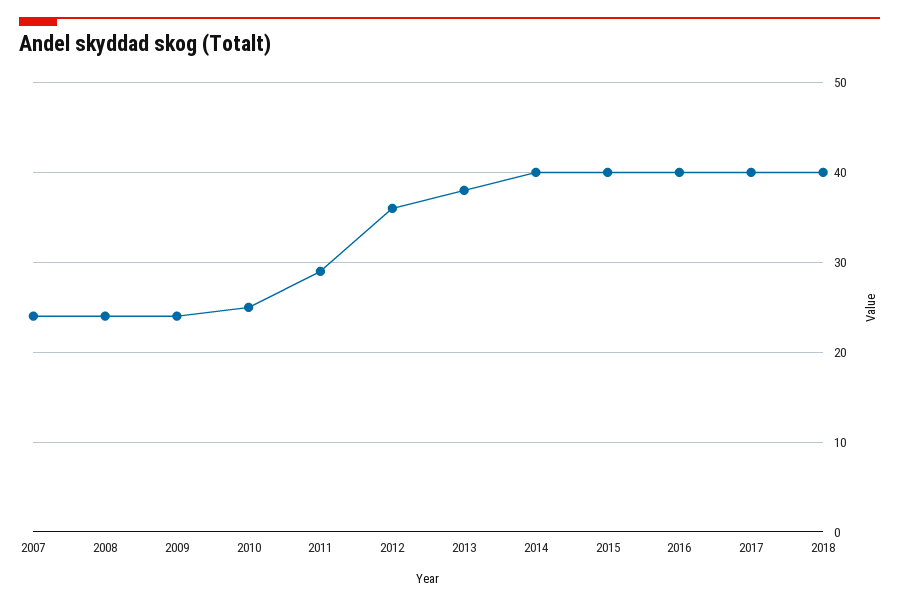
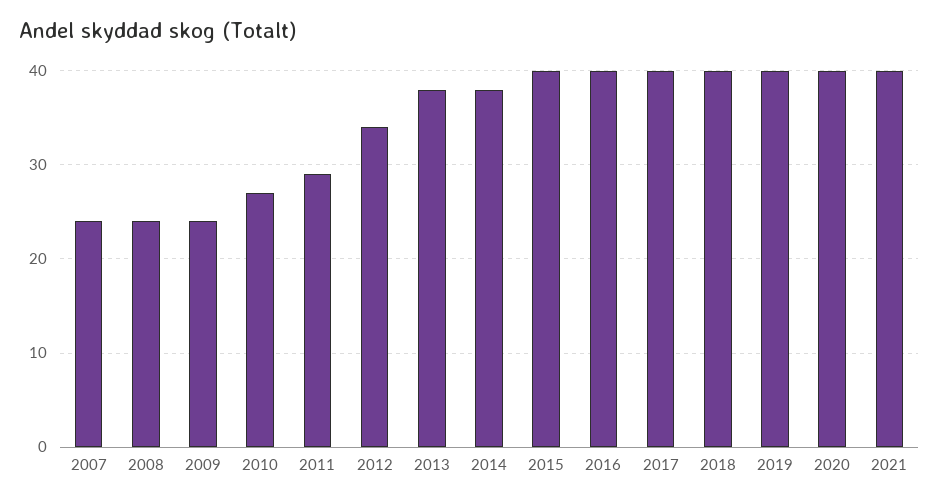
2010: 25 -> 27
2012: 36 -> 34
2014: 40 -> 38
2019: none -> 40
2020: none -> 40
2021: none -> 40

